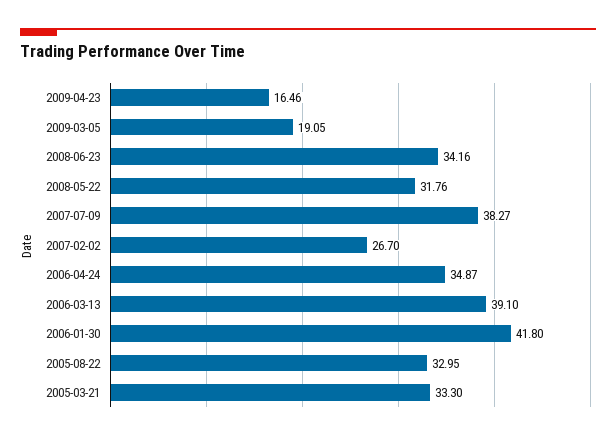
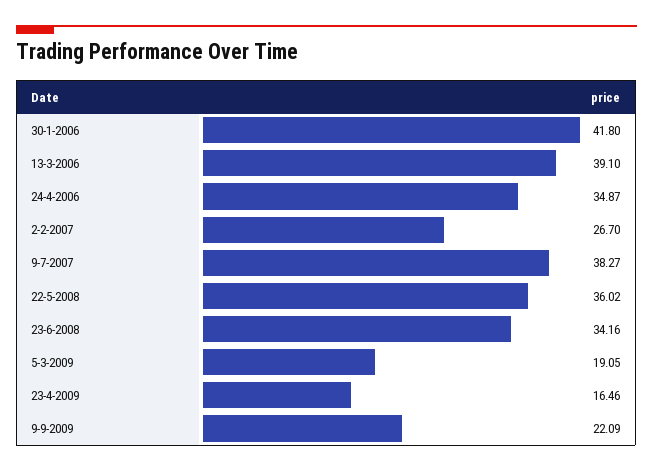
2008-05-22: 31.76 -> 36.02
2005-08-22: 32.95 -> none
2005-03-21: 33.3 -> none
9-9-2009: none -> 22.09

